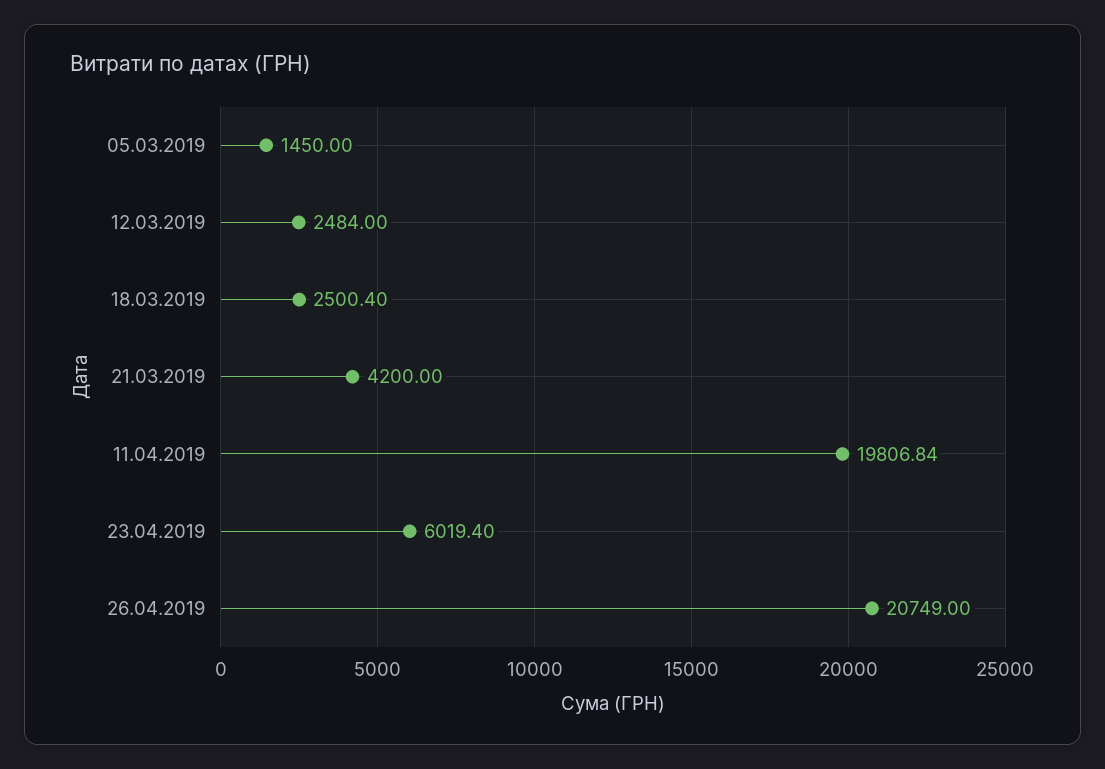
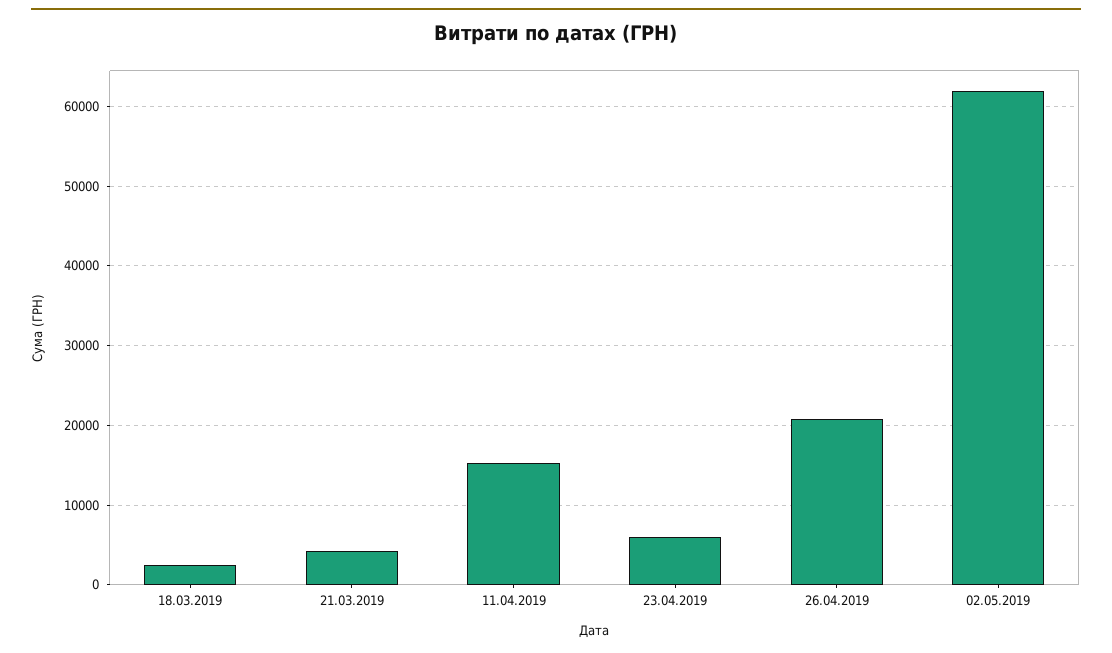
05.03.2019: 1450 -> none
12.03.2019: 2484 -> none
11.04.2019: 19806.84 -> 15000
02.05.2019: none -> 62000

